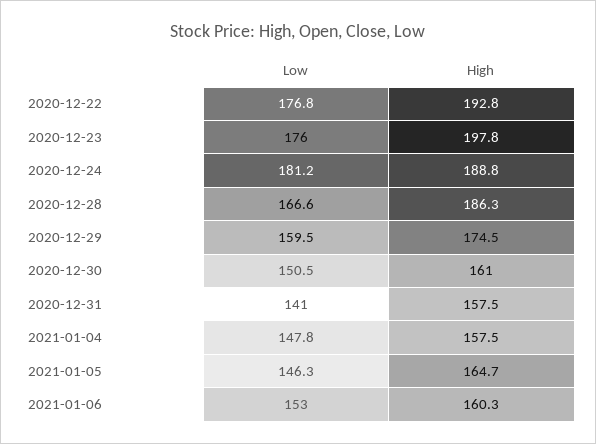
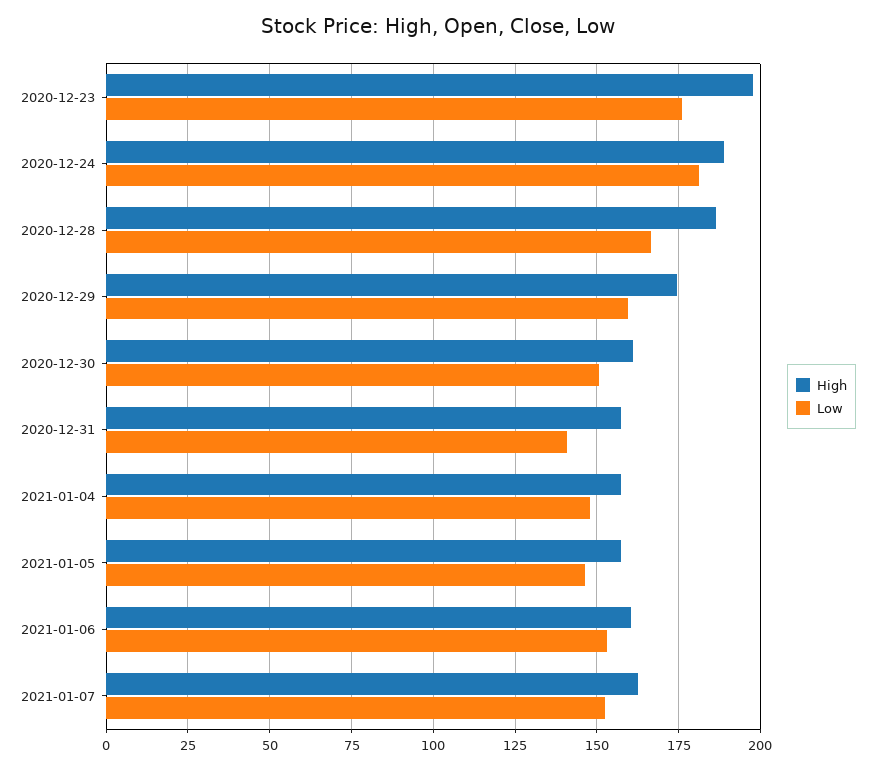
Low, 2020-12-22: 176.8 -> none
High, 2020-12-22: 192.8 -> none
High, 2021-01-05: 164.7 -> 157.5
High, 2021-01-07: none -> 162.5
Low, 2021-01-07: none -> 152.5

